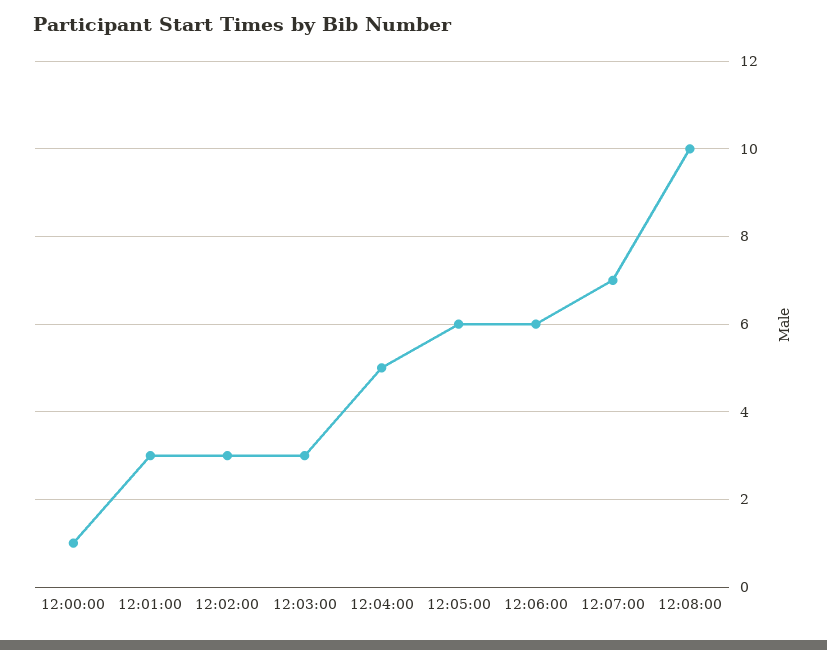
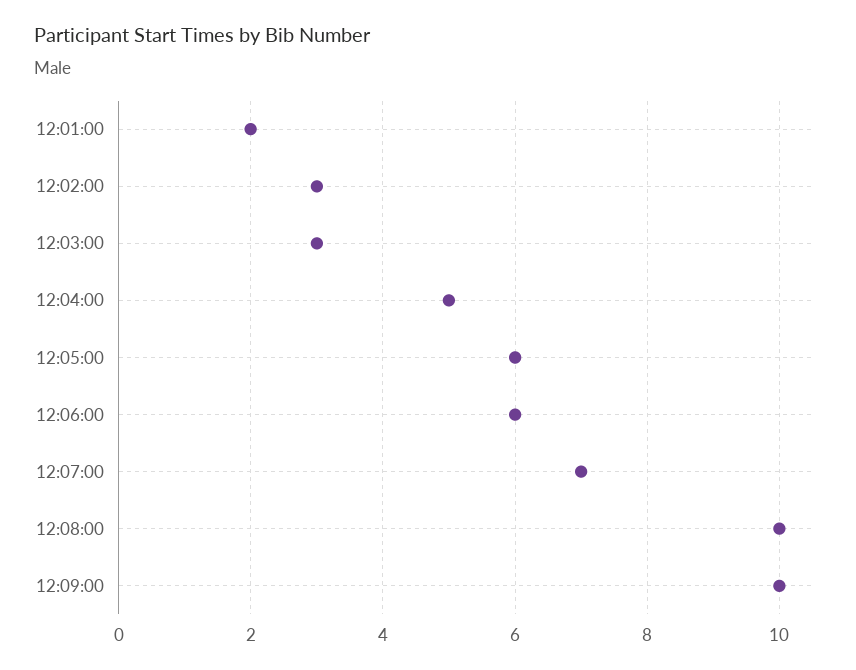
12:00:00: 1 -> none
12:01:00: 3 -> 2
12:09:00: none -> 10

